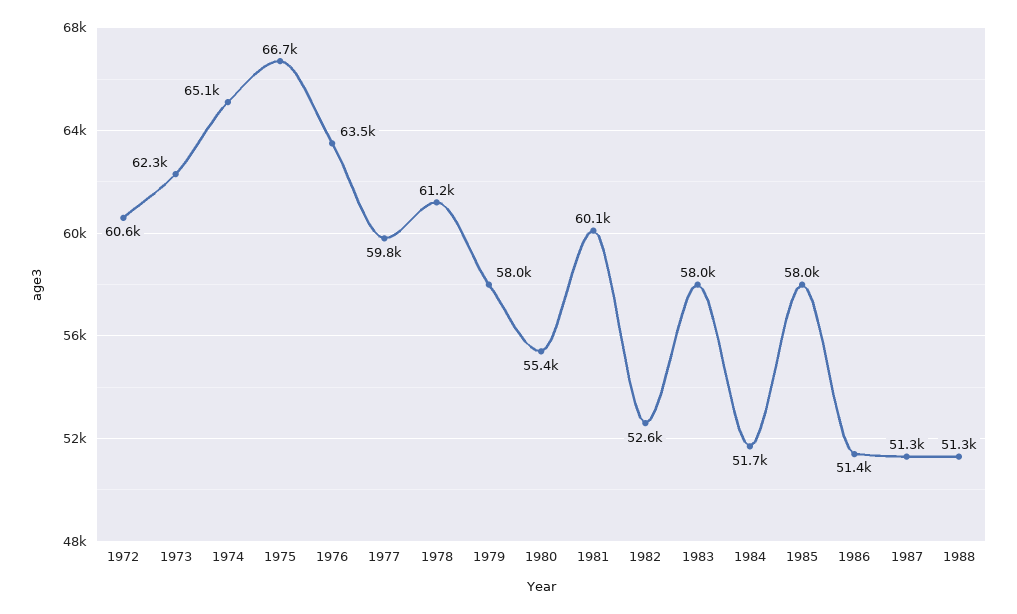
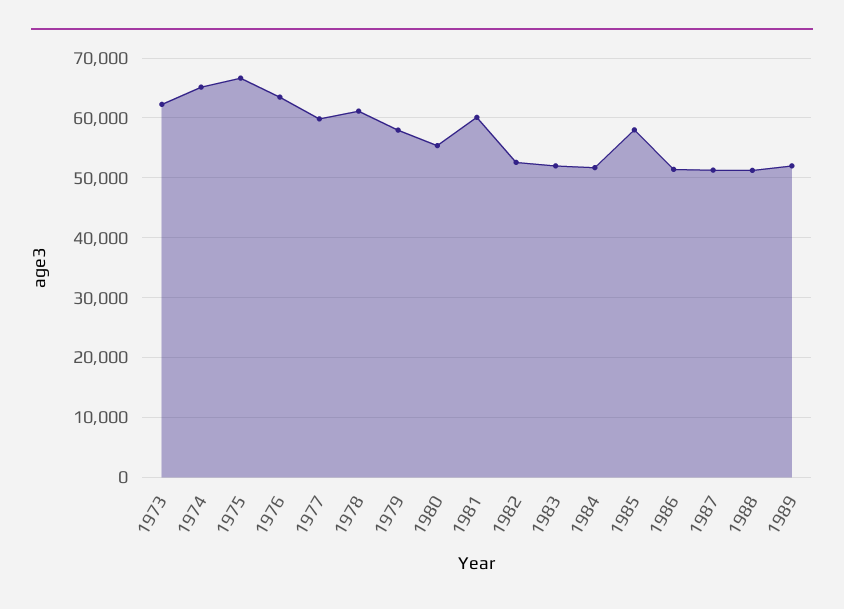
1972: 60600 -> none
1983: 58000 -> 52000
1989: none -> 52000

